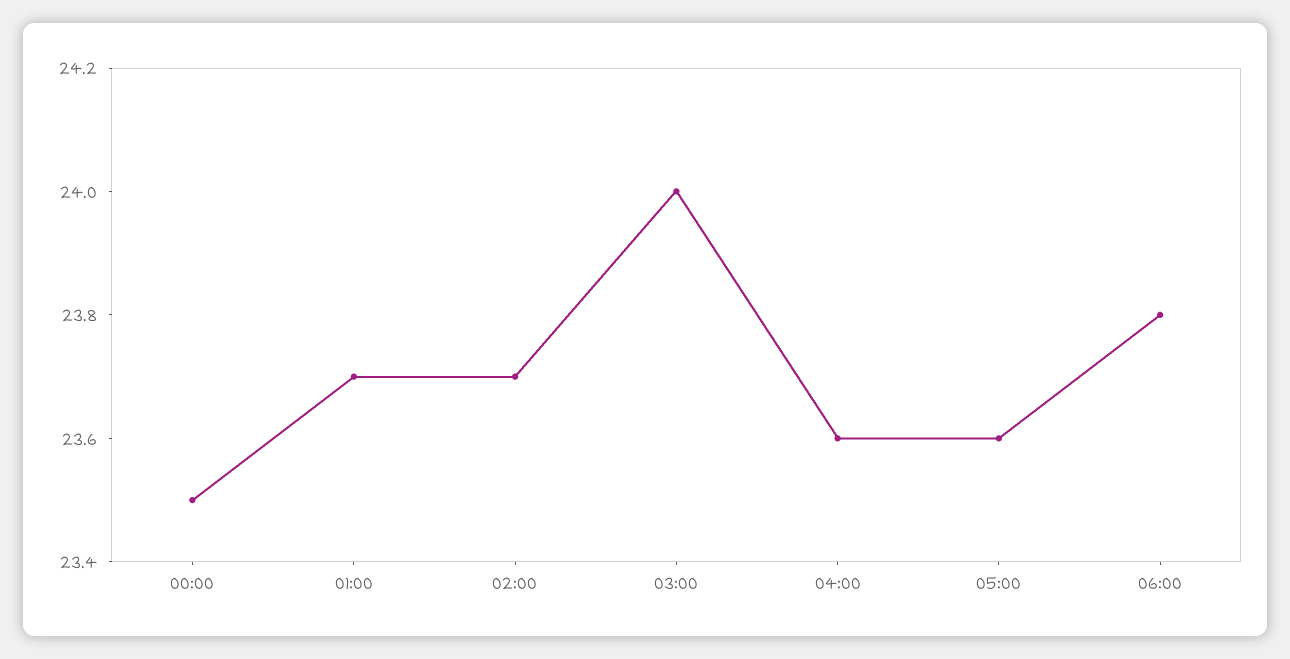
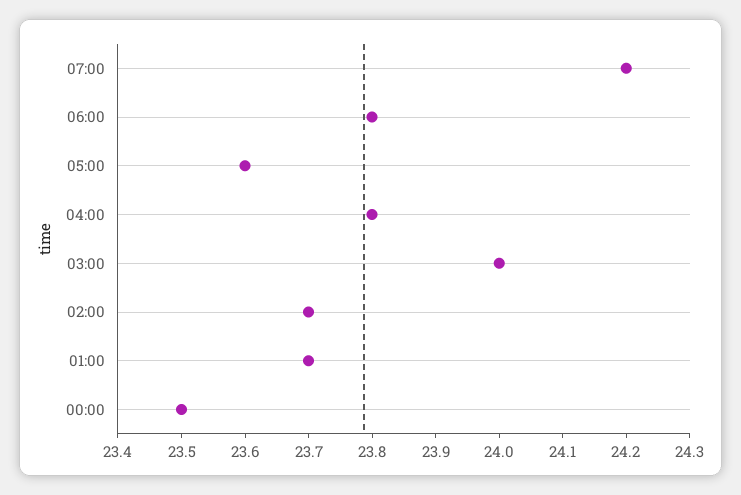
04:00: 23.6 -> 23.8
07:00: none -> 24.2

